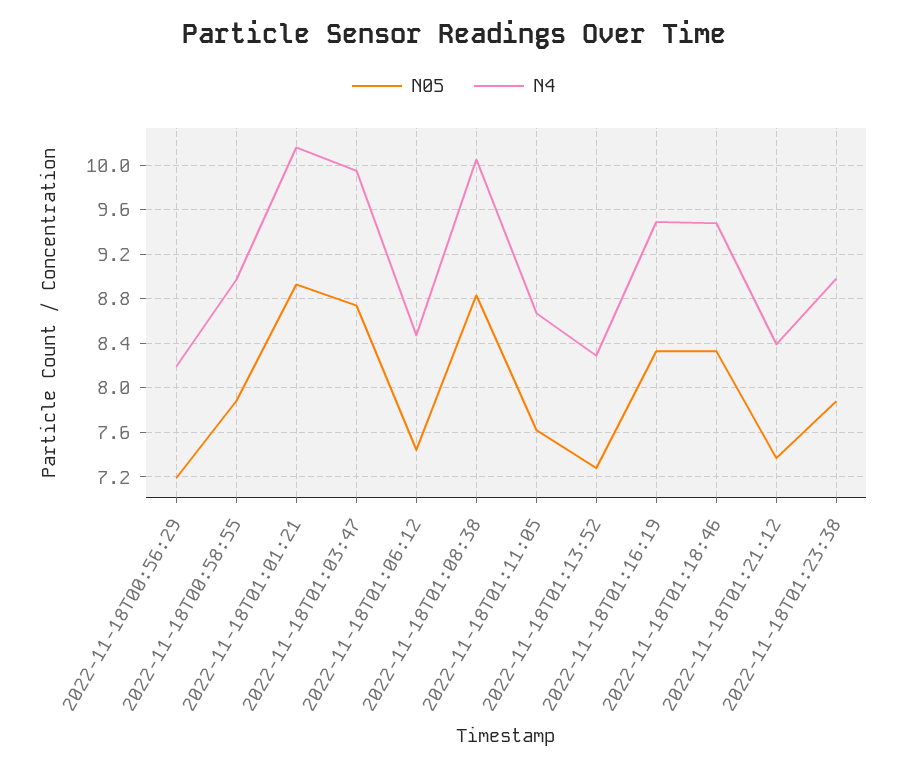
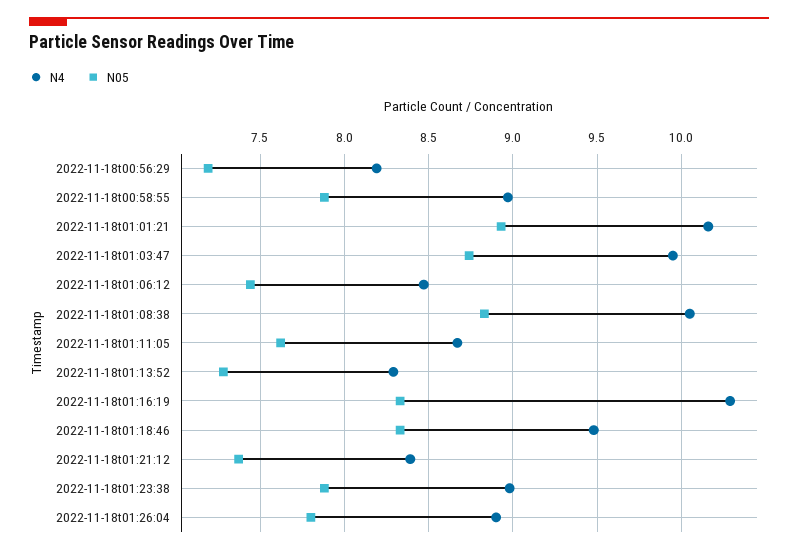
N4, 2022-11-18T01:16:19: 9.5 -> 10.3
N4, 2022-11-18t01:26:04: none -> 8.9
N05, 2022-11-18t01:26:04: none -> 7.8

